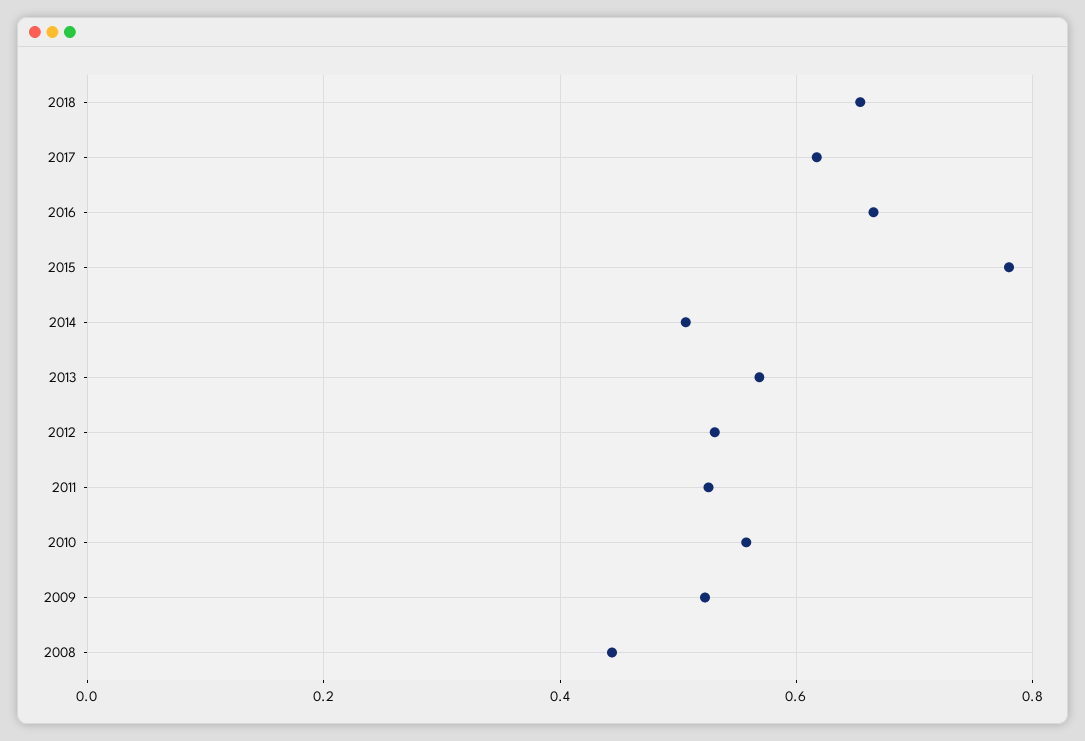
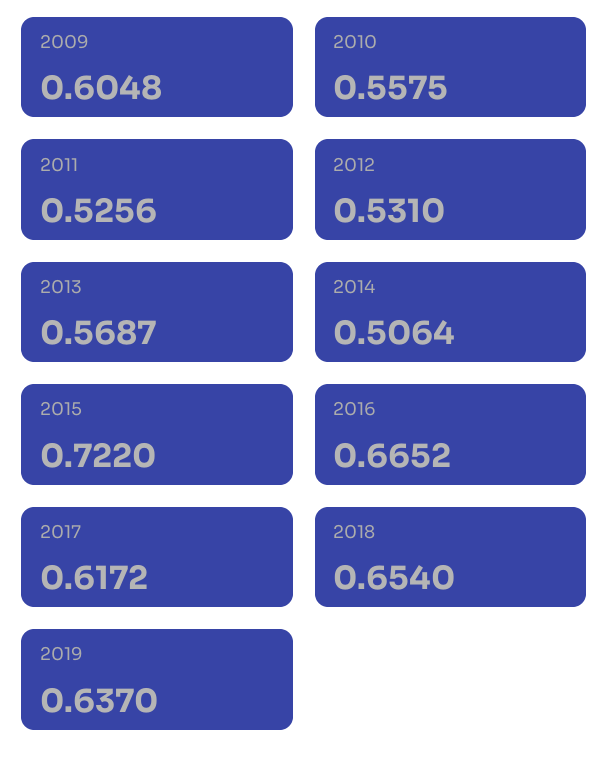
2015: 0.78 -> 0.722
2009: 0.52 -> 0.6048
2008: 0.44 -> none
2019: none -> 0.637

